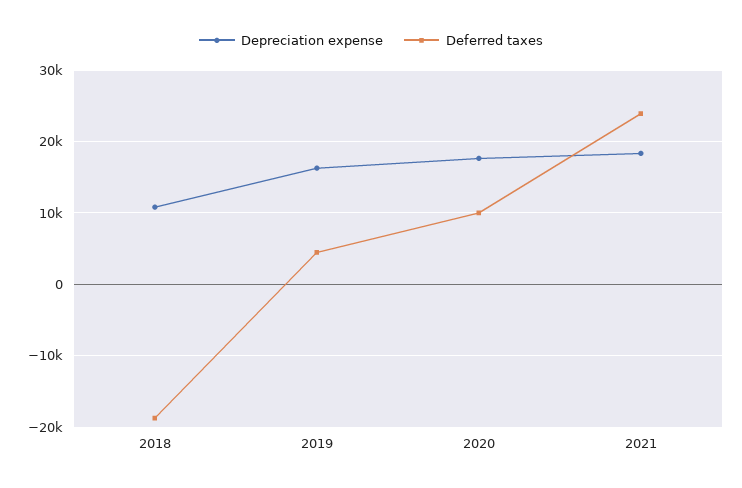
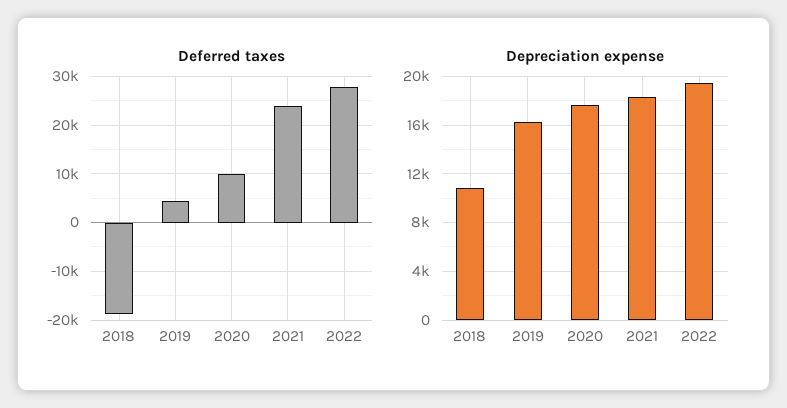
Deferred taxes, 2022: none -> 28000
Depreciation expense, 2022: none -> 19500

